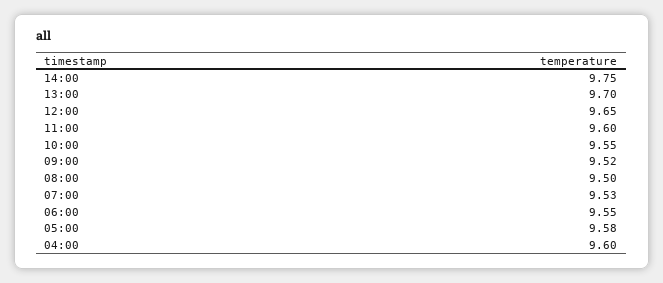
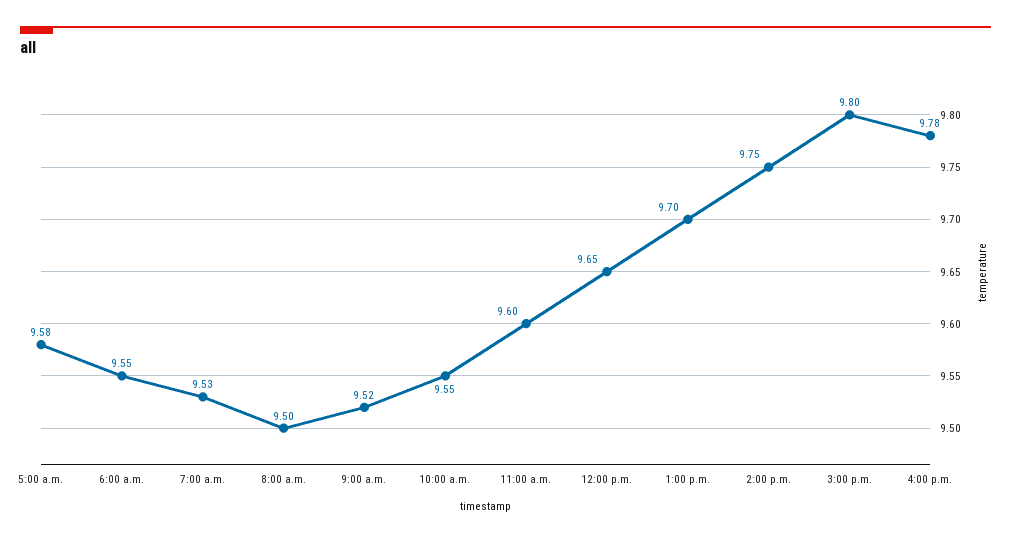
04:00: 9.6 -> none
3:00 p.m.: none -> 9.8
4:00 p.m.: none -> 9.78

